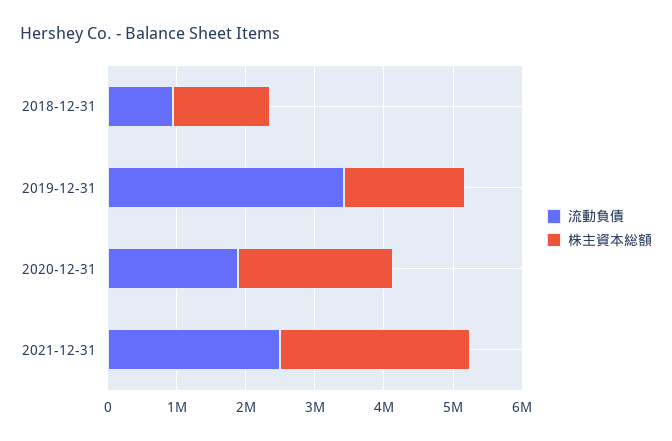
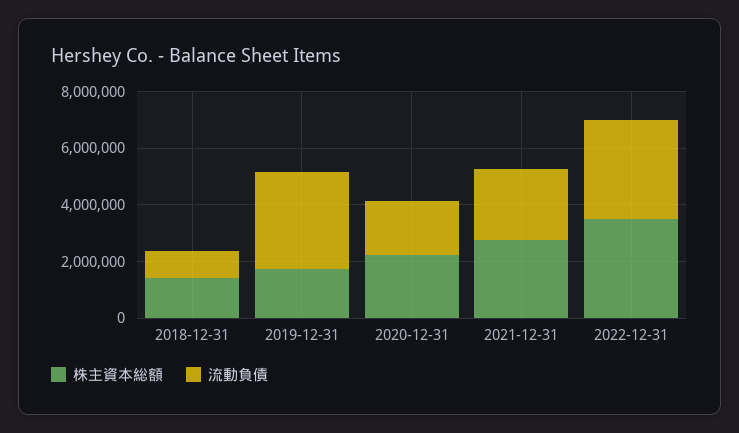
株主資本総額, 2022-12-31: none -> 3500000
流動負債, 2022-12-31: none -> 3500000

